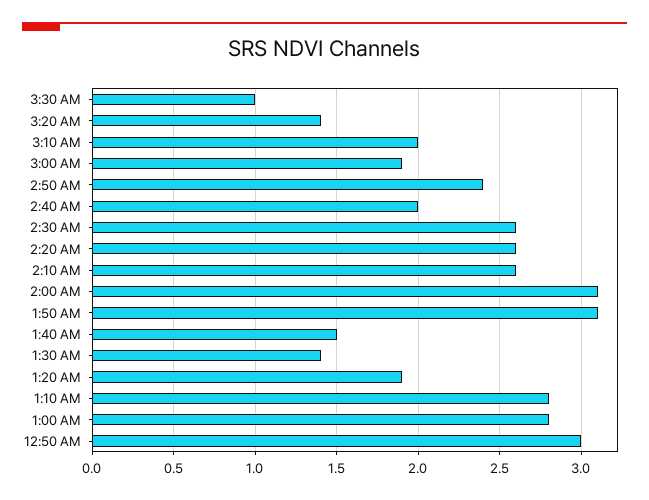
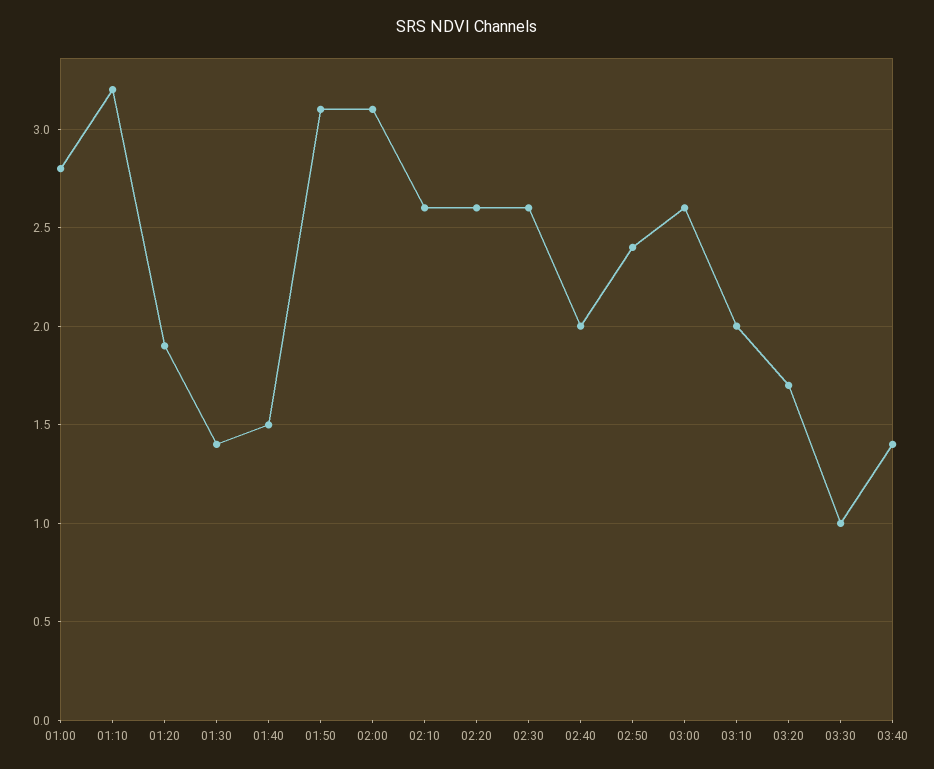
3:20 AM: 1.4 -> 1.7
3:00 AM: 1.9 -> 2.6
1:10 AM: 2.8 -> 3.2
12:50 AM: 3 -> none
03:40: none -> 1.4

